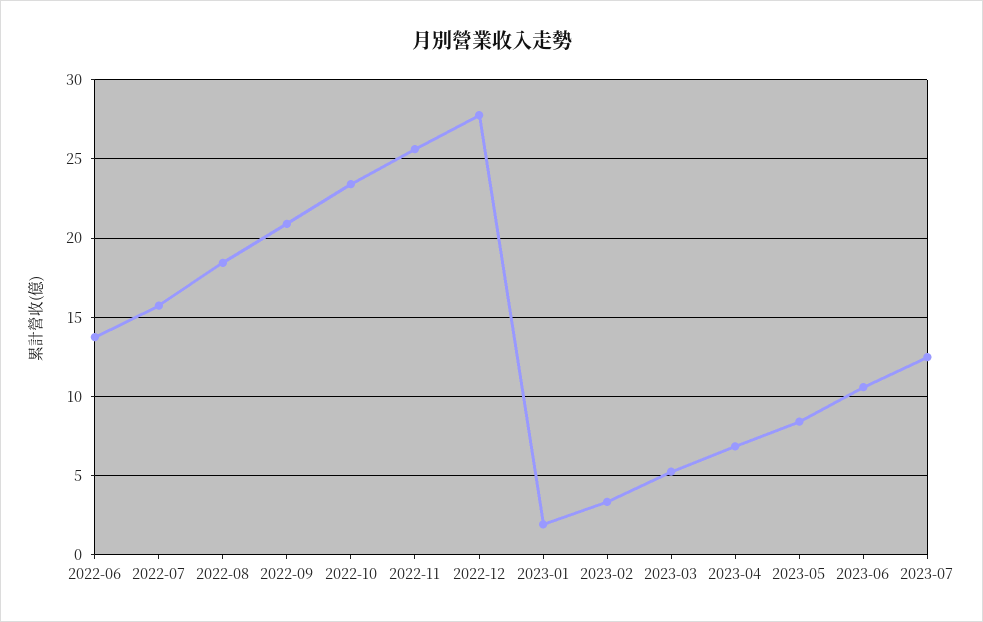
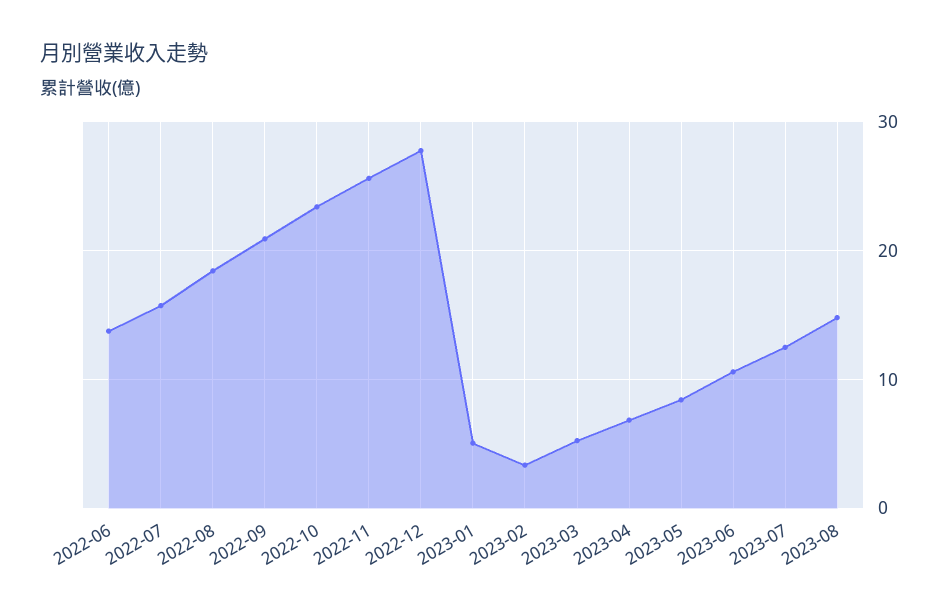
2023-01: 2 -> 5
2023-08: none -> 15

